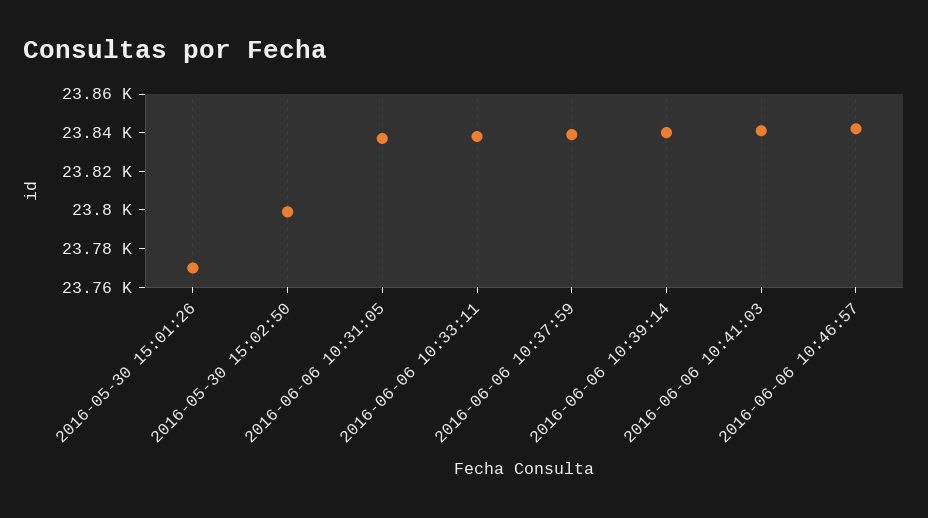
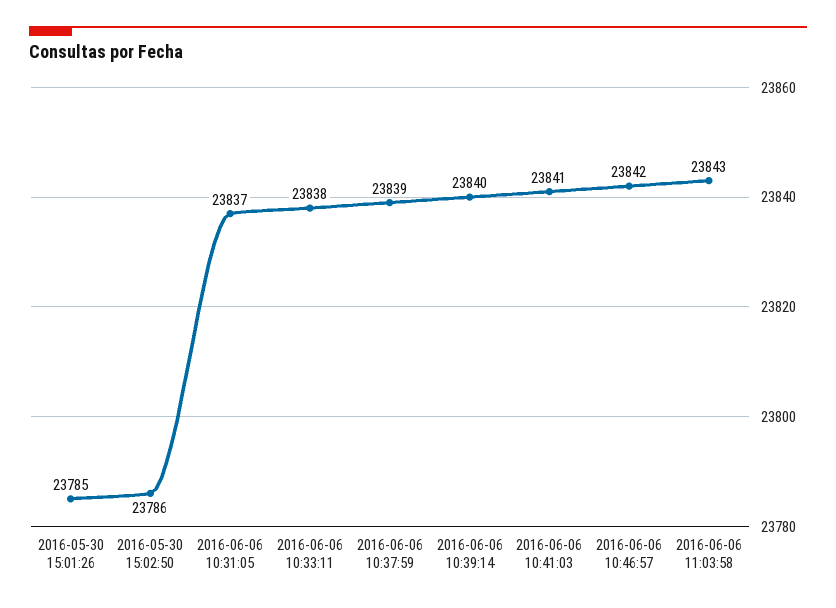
2016-05-30 15:01:26: 23770 -> 23785
2016-05-30 15:02:50: 23800 -> 23786
2016-06-06 11:03:58: none -> 23843

